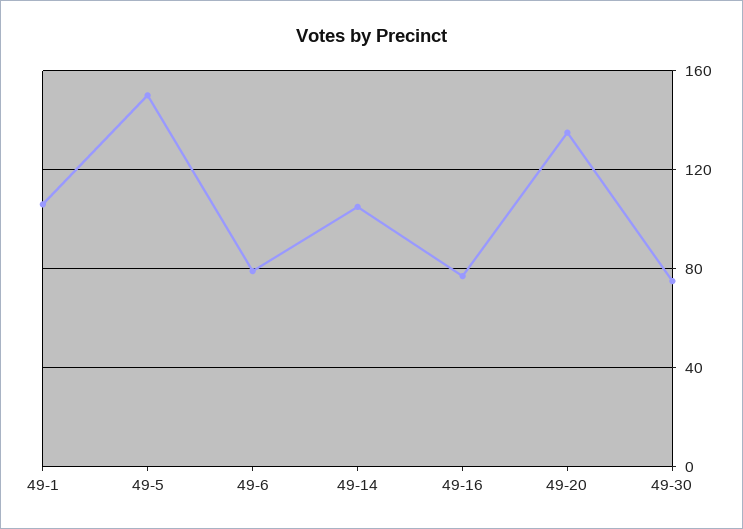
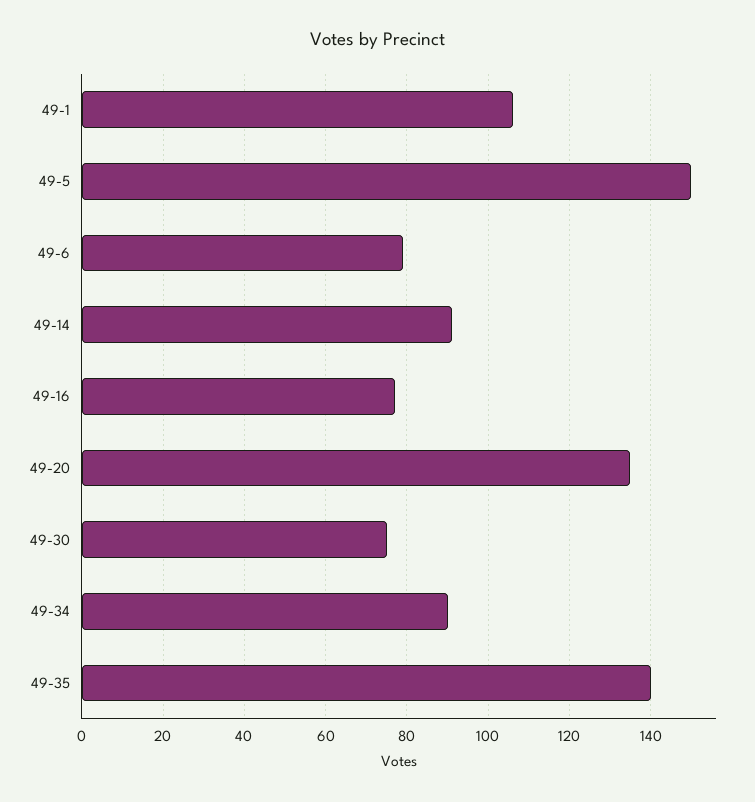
49-14: 105 -> 90
49-34: none -> 90
49-35: none -> 140

